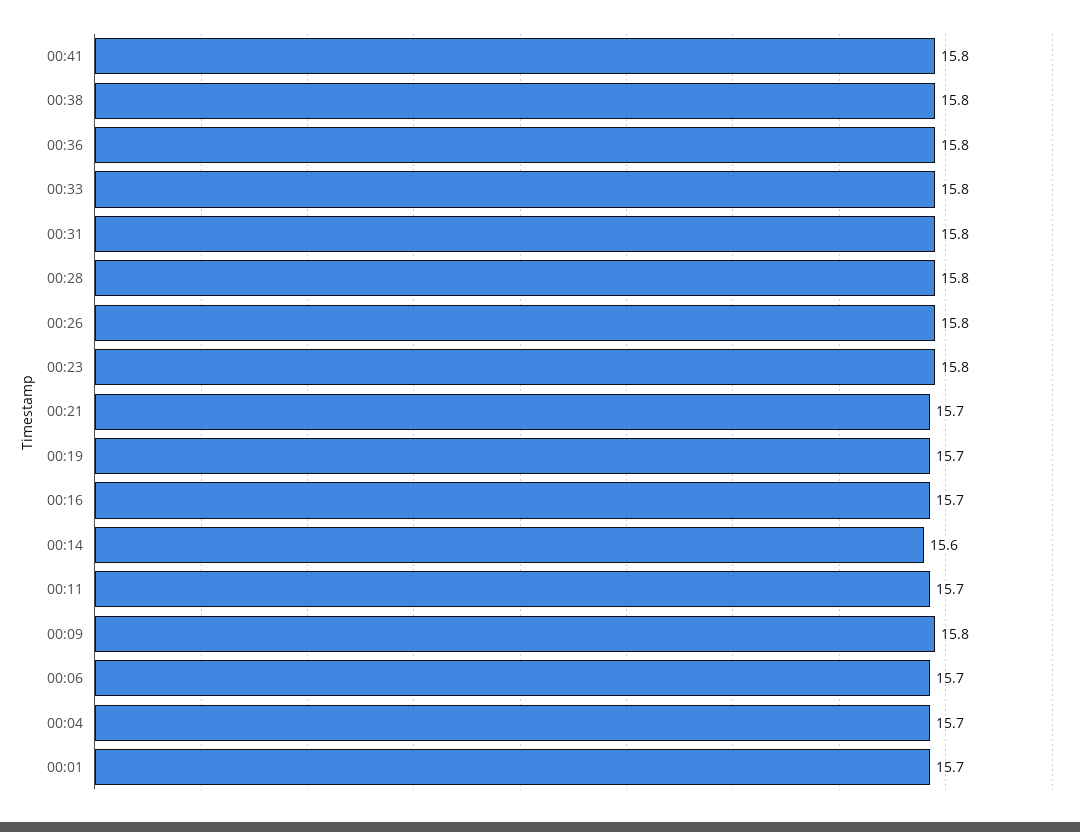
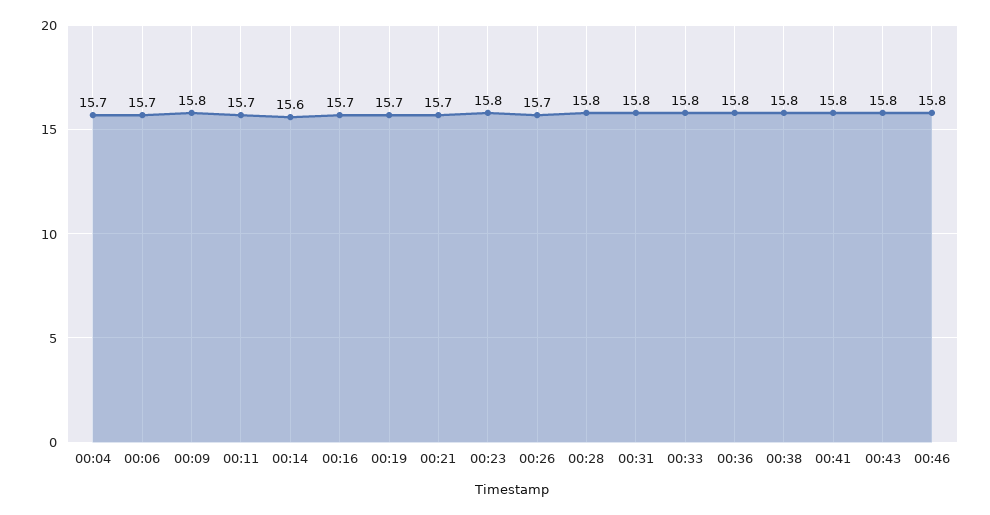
00:26: 15.8 -> 15.7
00:01: 15.7 -> none
00:43: none -> 15.8
00:46: none -> 15.8

